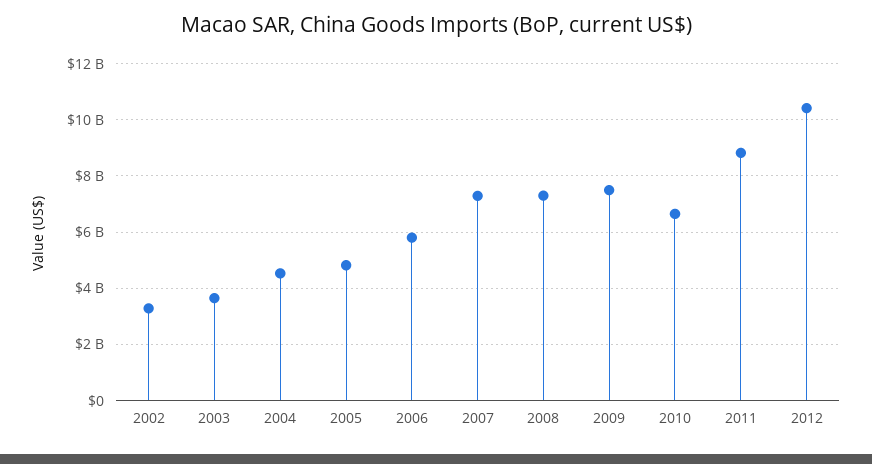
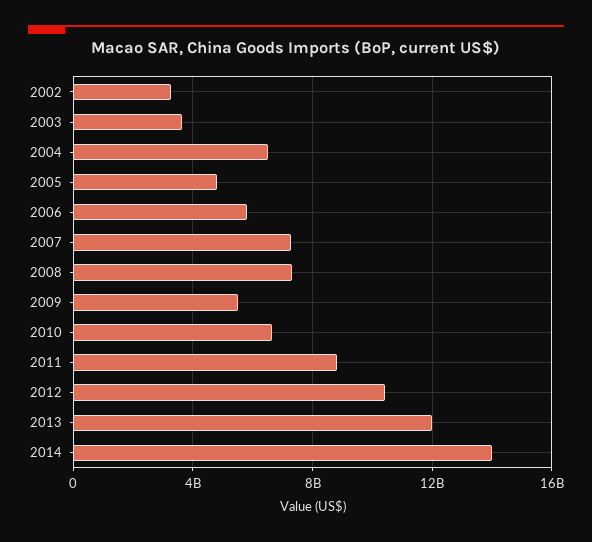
2004: 4500000000 -> 6500000000
2009: 7500000000 -> 5500000000
2013: none -> 12000000000
2014: none -> 14000000000

